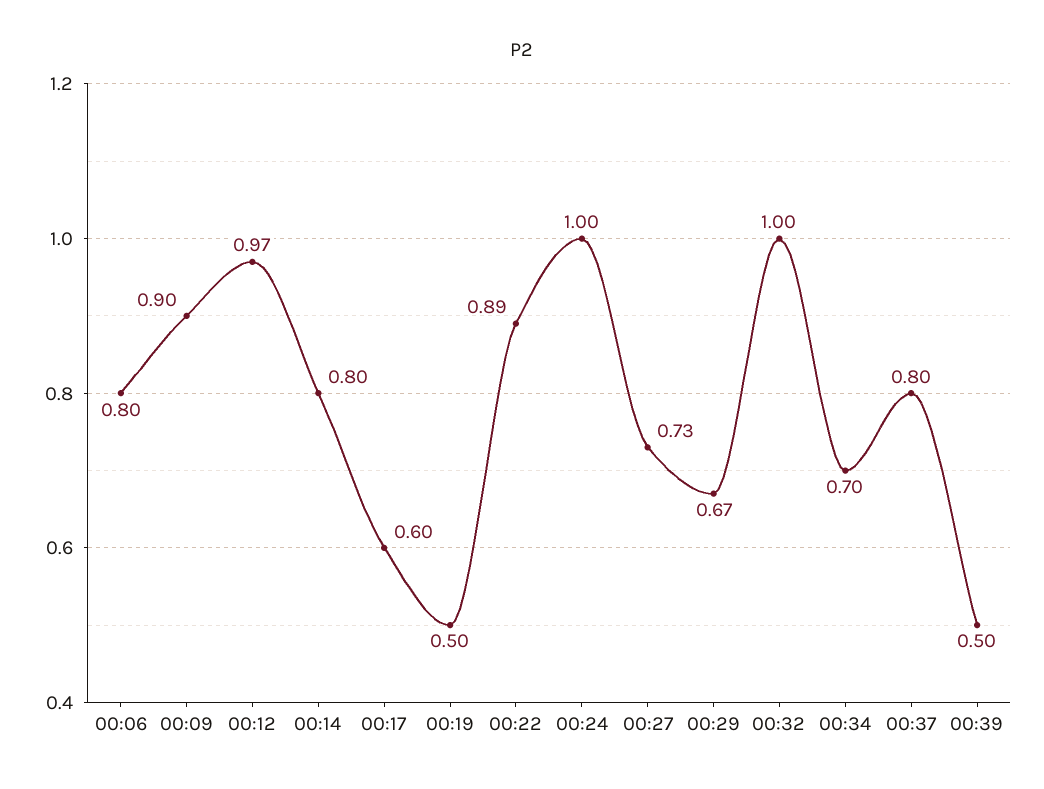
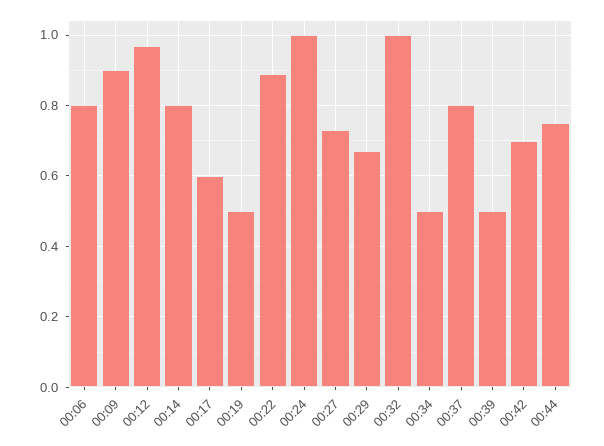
00:34: 0.7 -> 0.5
00:42: none -> 0.7
00:44: none -> 0.75

